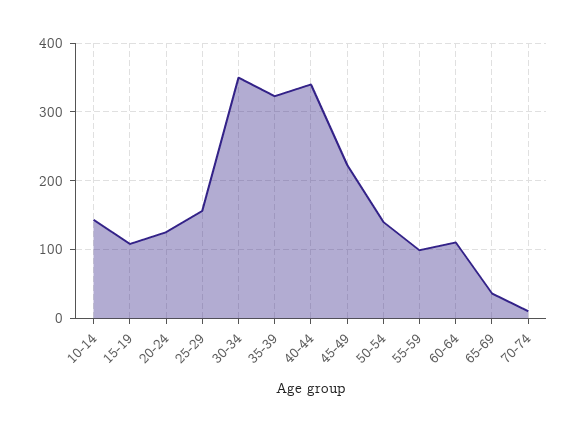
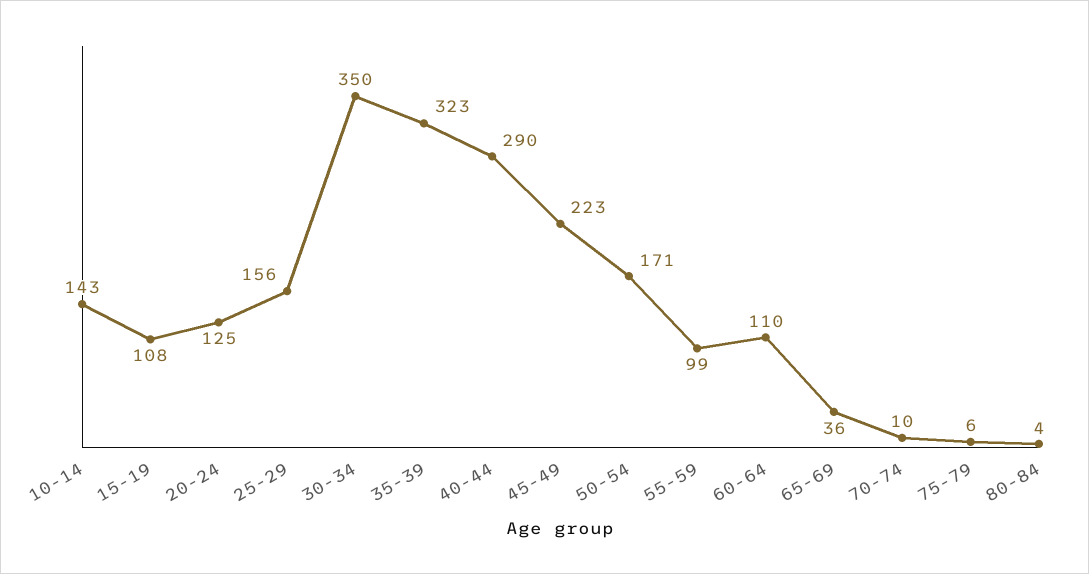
40-44: 340 -> 290
50-54: 140 -> 171
75-79: none -> 6
80-84: none -> 4

